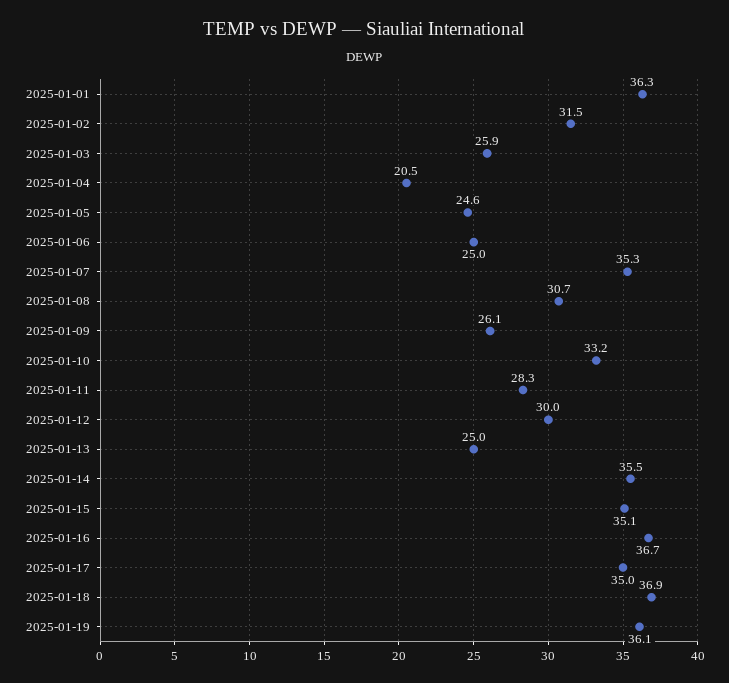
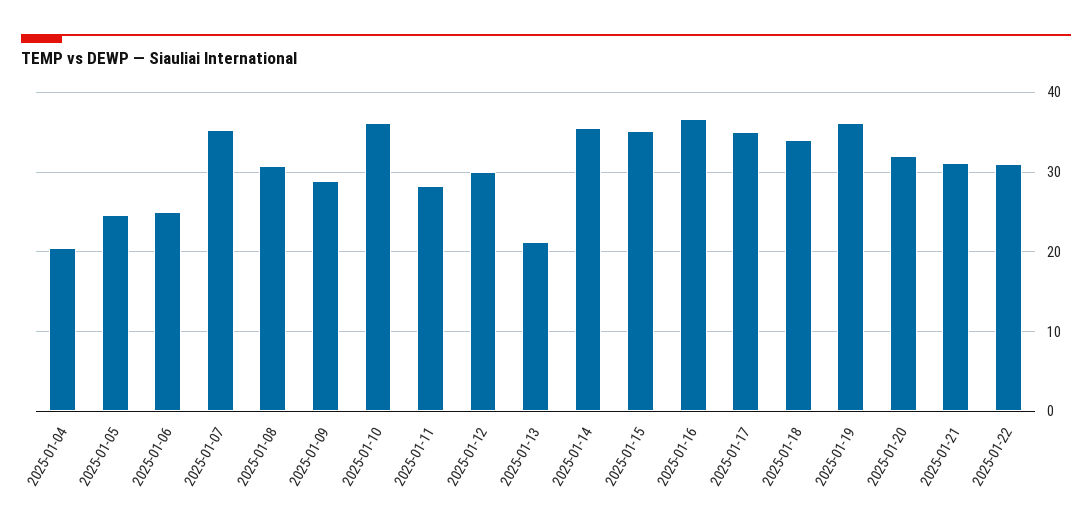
2025-01-01: 36.3 -> none
2025-01-02: 31.5 -> none
2025-01-03: 25.9 -> none
2025-01-09: 26.1 -> 29
2025-01-10: 33.2 -> 36
2025-01-13: 25 -> 21
2025-01-18: 36.9 -> 34
2025-01-20: none -> 32
2025-01-21: none -> 31
2025-01-22: none -> 31

